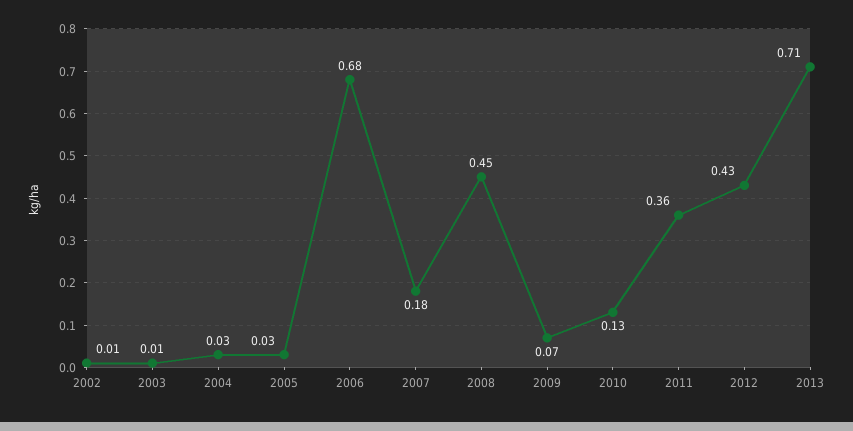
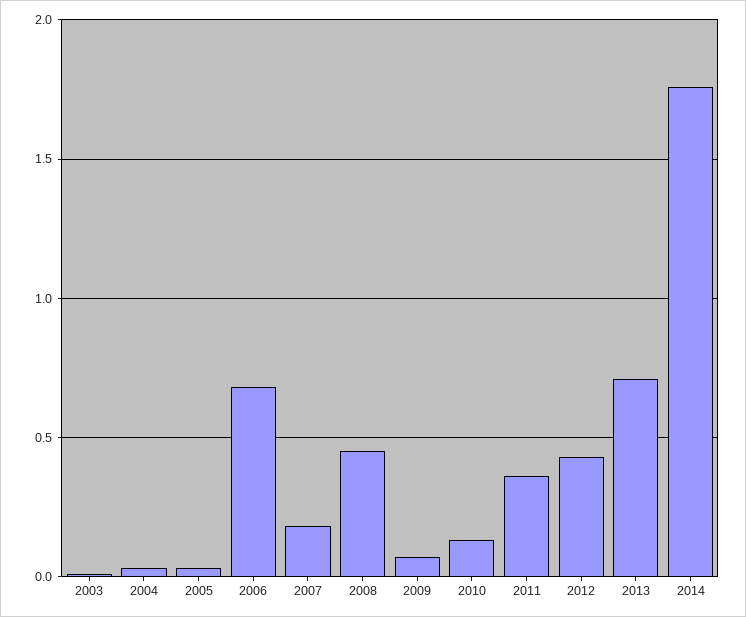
2002: 0.01 -> none
2014: none -> 1.75

